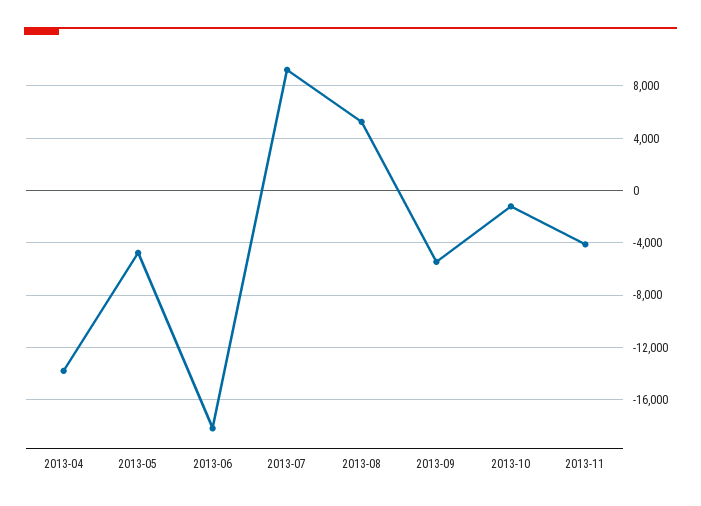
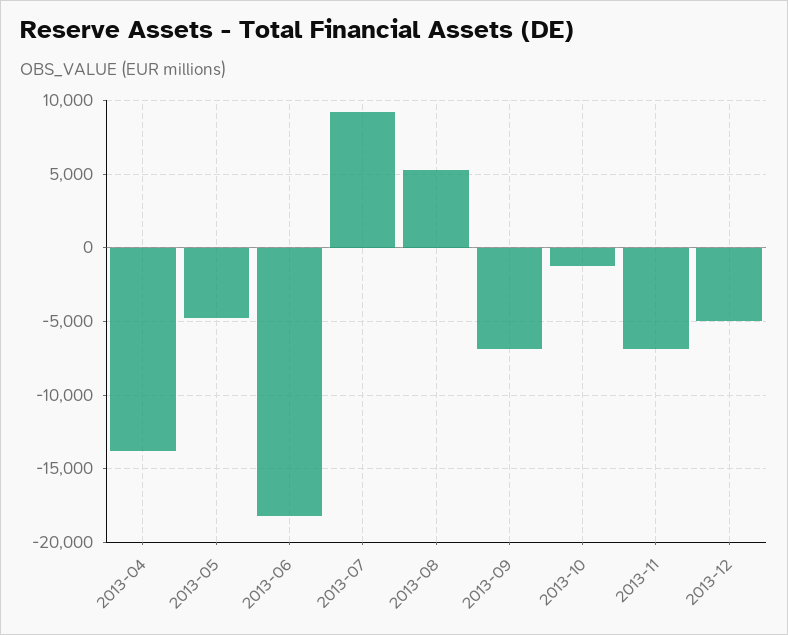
2013-09: -5500 -> -7000
2013-11: -4000 -> -7000
2013-12: none -> -5000

